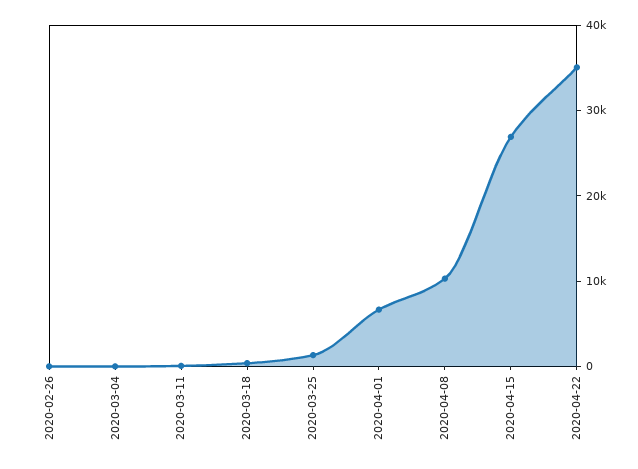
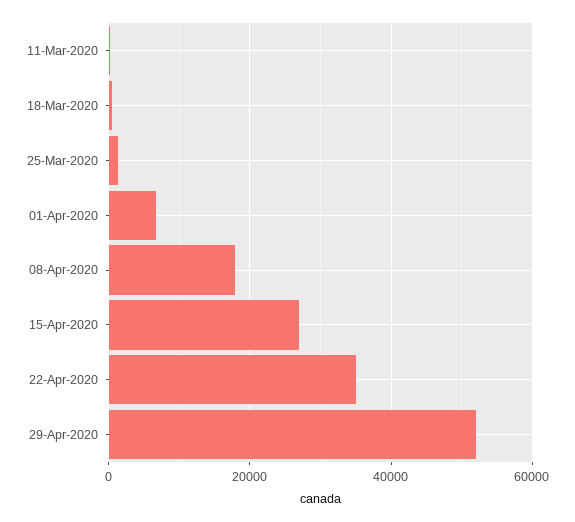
2020-02-26: 0 -> none
2020-03-04: 0 -> none
2020-04-08: 10000 -> 18000
29-Apr-2020: none -> 52000

